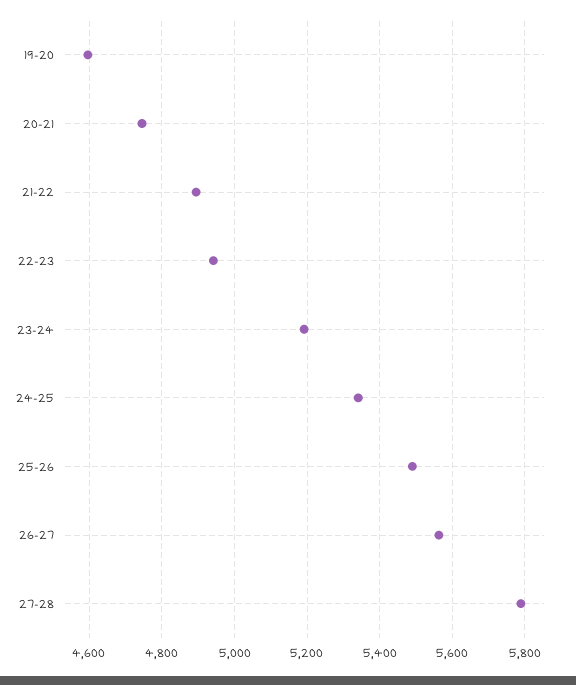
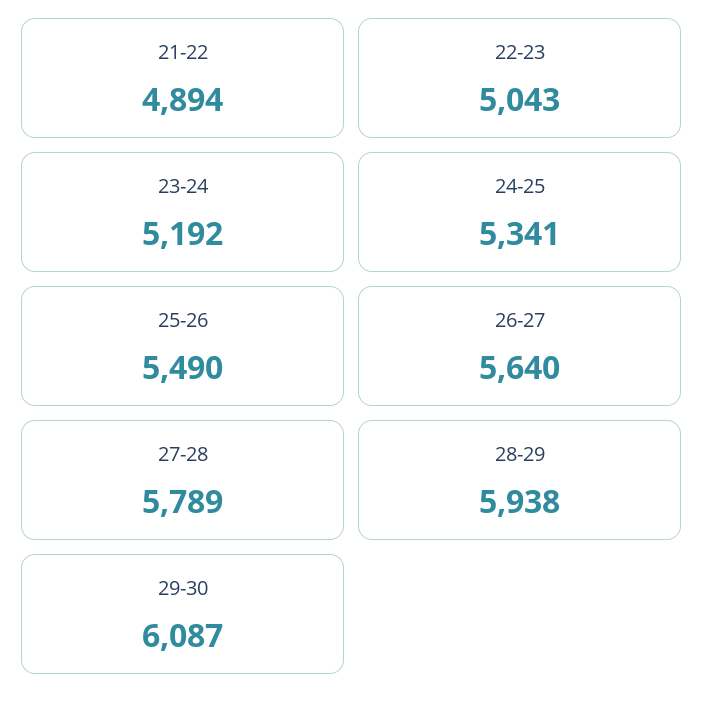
19-20: 4600 -> none
20-21: 4740 -> none
22-23: 4940 -> 5043
26-27: 5560 -> 5640
28-29: none -> 5938
29-30: none -> 6087

